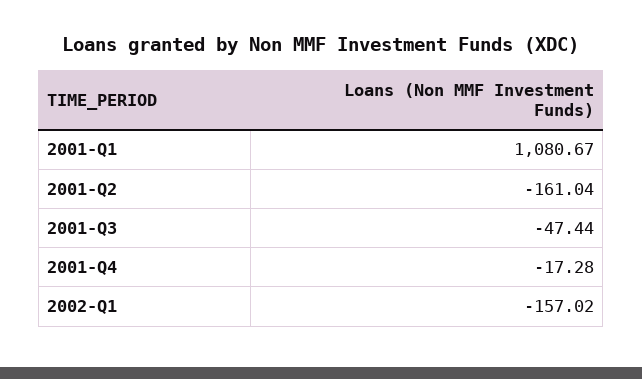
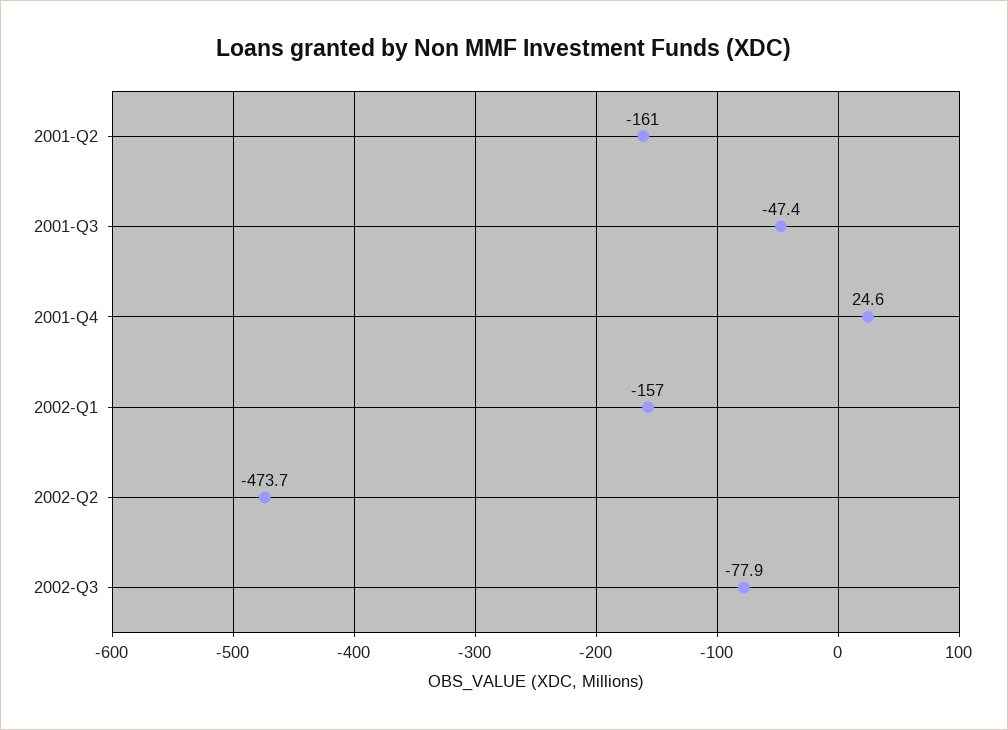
2001-Q1: 1080.67 -> none
2001-Q4: -17.28 -> 24.6
2002-Q2: none -> -473.7
2002-Q3: none -> -77.9

